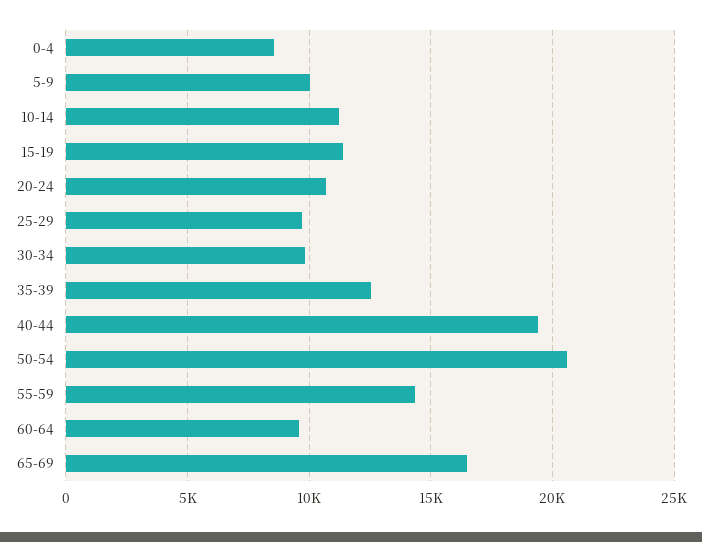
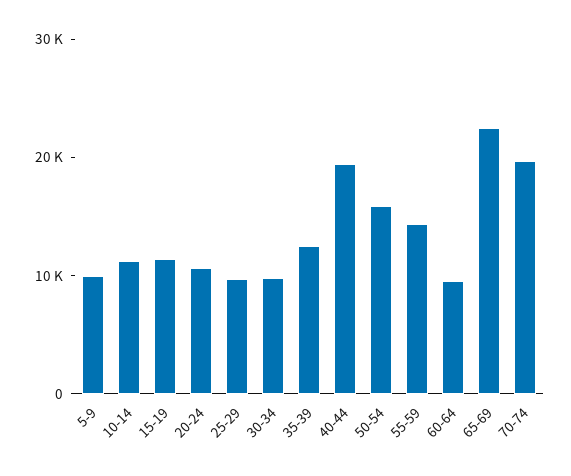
0-4: 8500 -> none
50-54: 20500 -> 16000
65-69: 16500 -> 22000
70-74: none -> 20000

